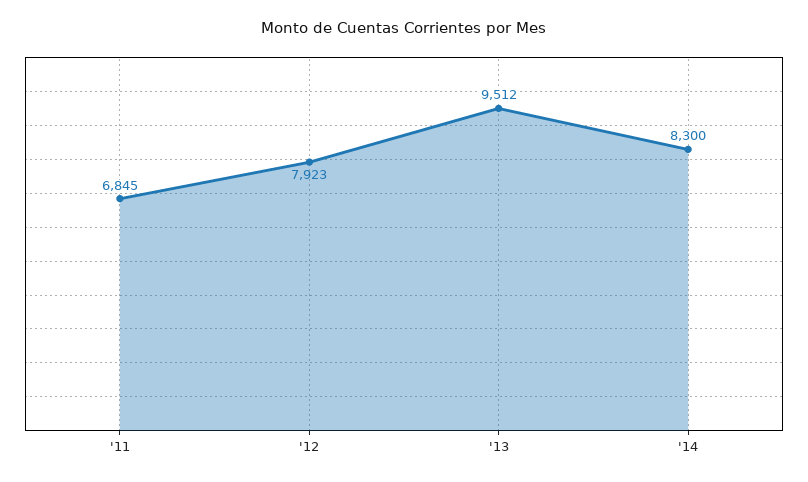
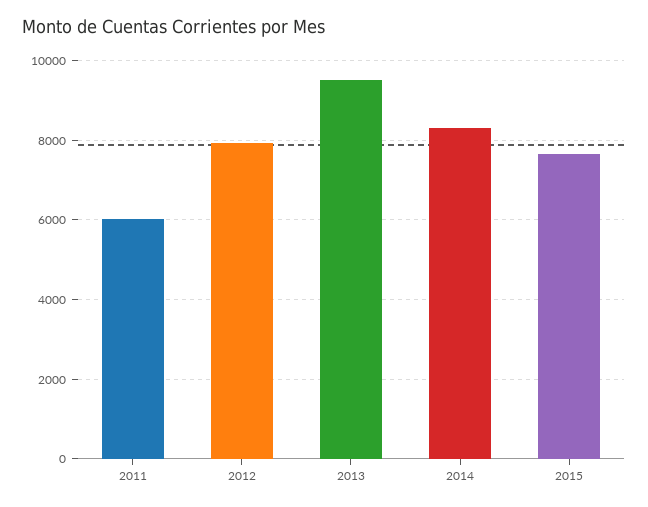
'11: 6845 -> 6000
2015: none -> 7600

